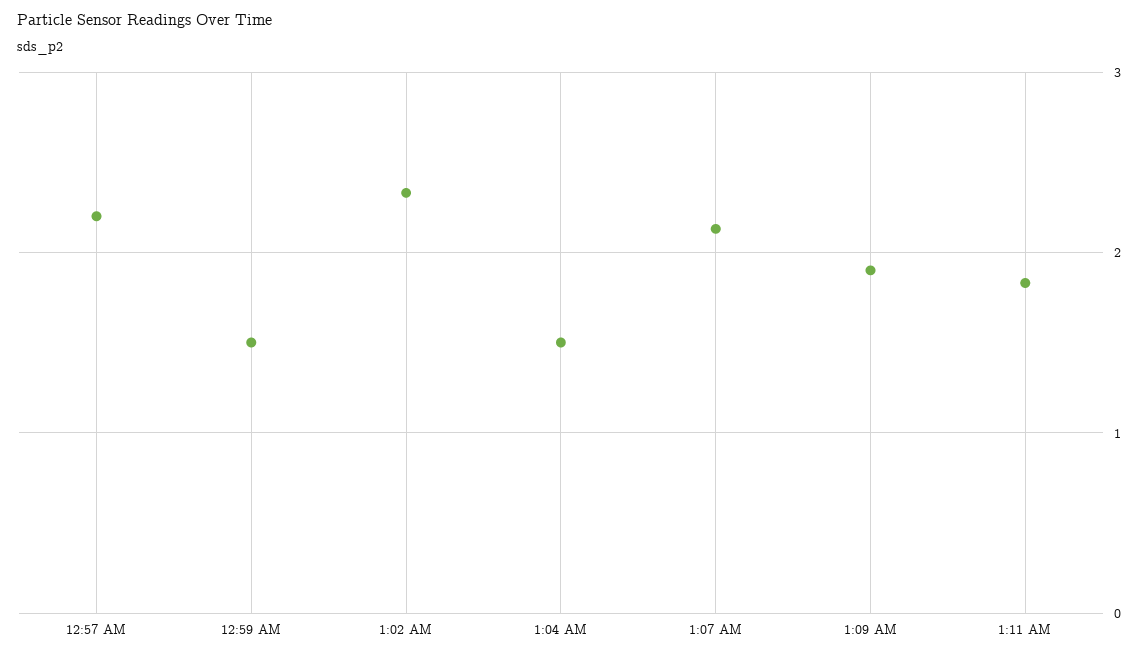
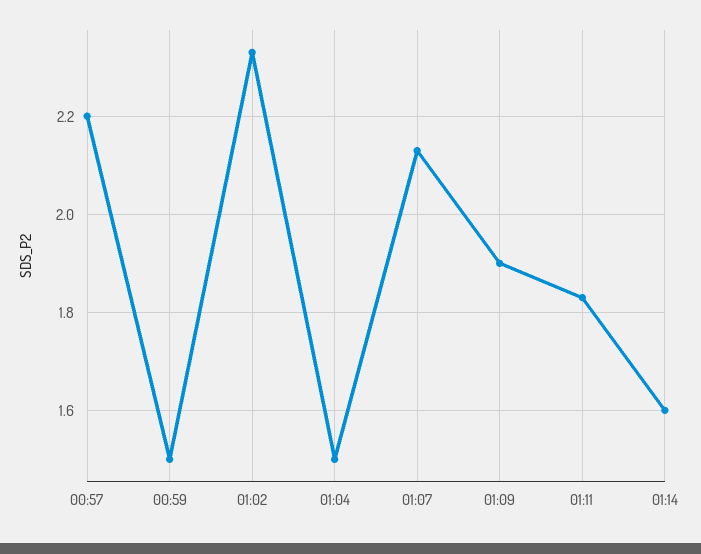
01:14: none -> 1.6

